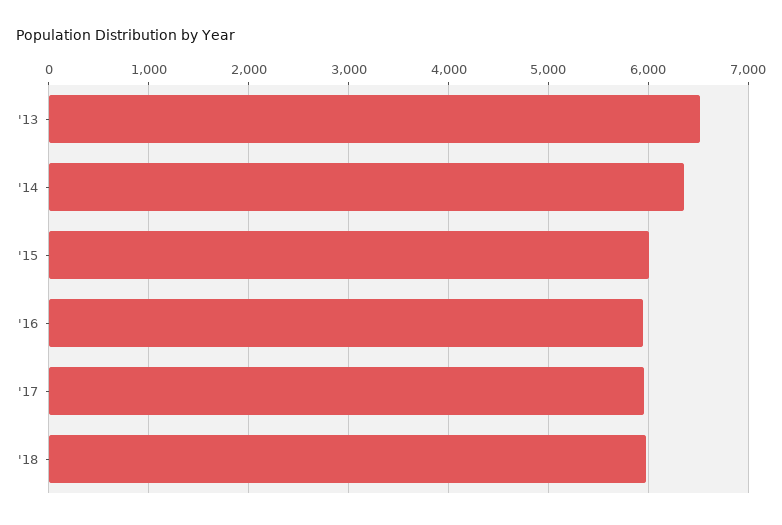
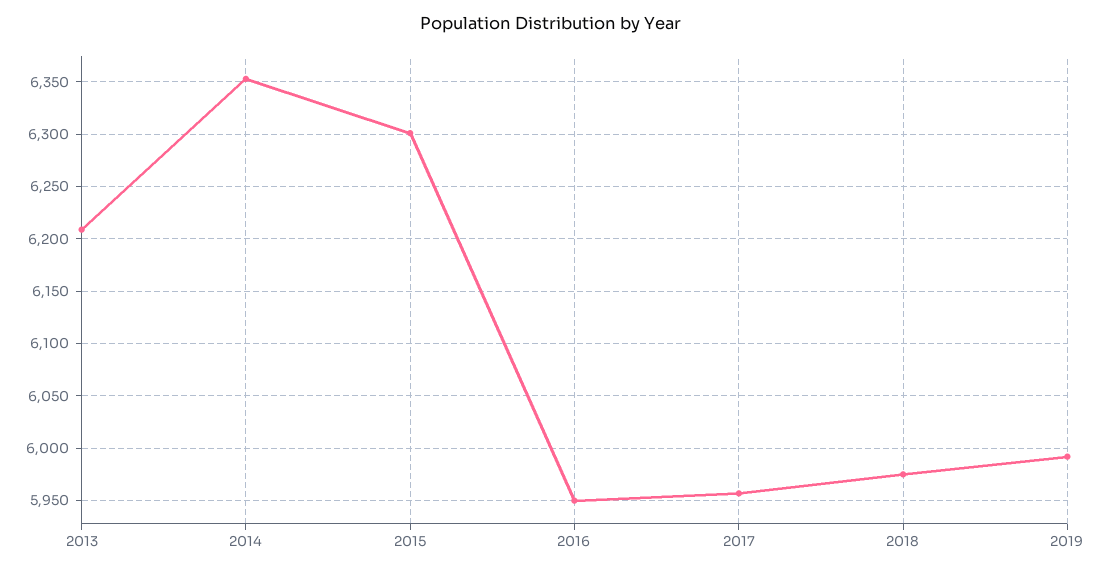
'13: 6500 -> 6210
'15: 6000 -> 6300
2019: none -> 5990

